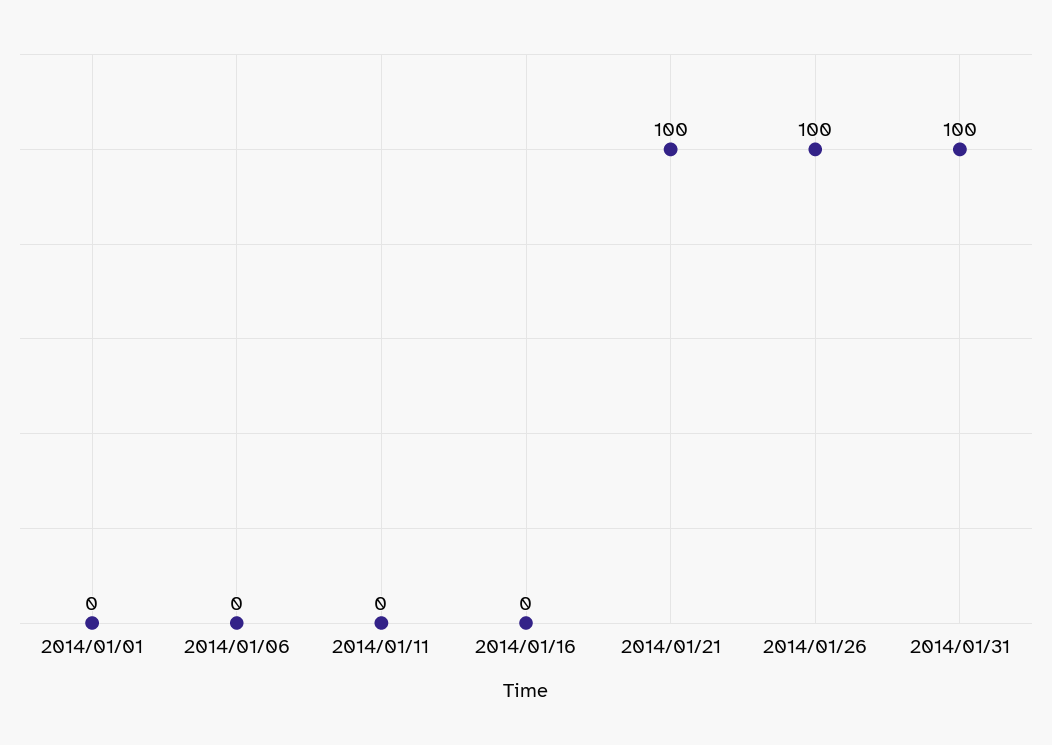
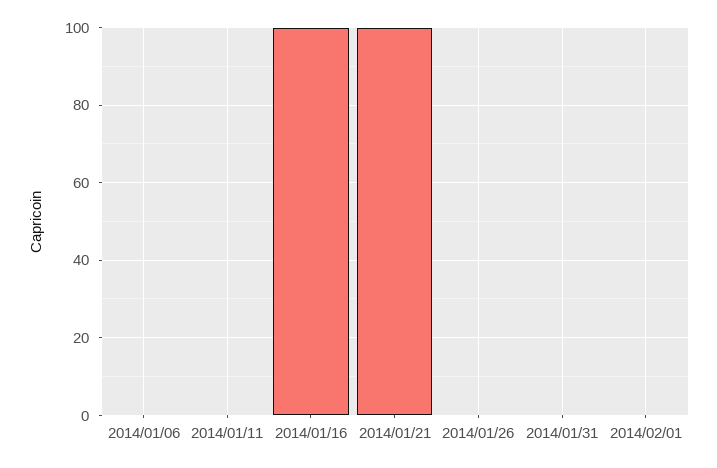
2014/01/01: 0 -> none
2014/01/16: 0 -> 100
2014/01/26: 100 -> 0
2014/01/31: 100 -> 0
2014/02/01: none -> 0

